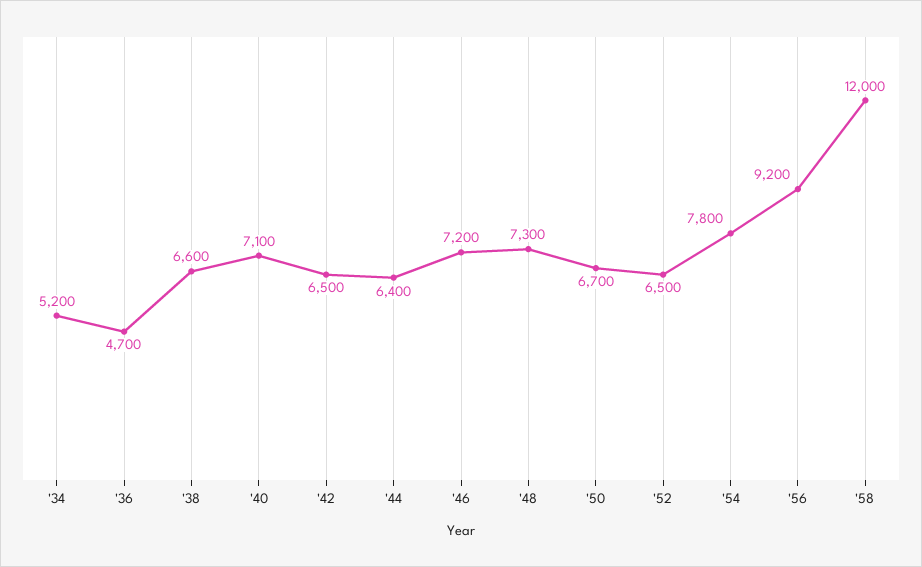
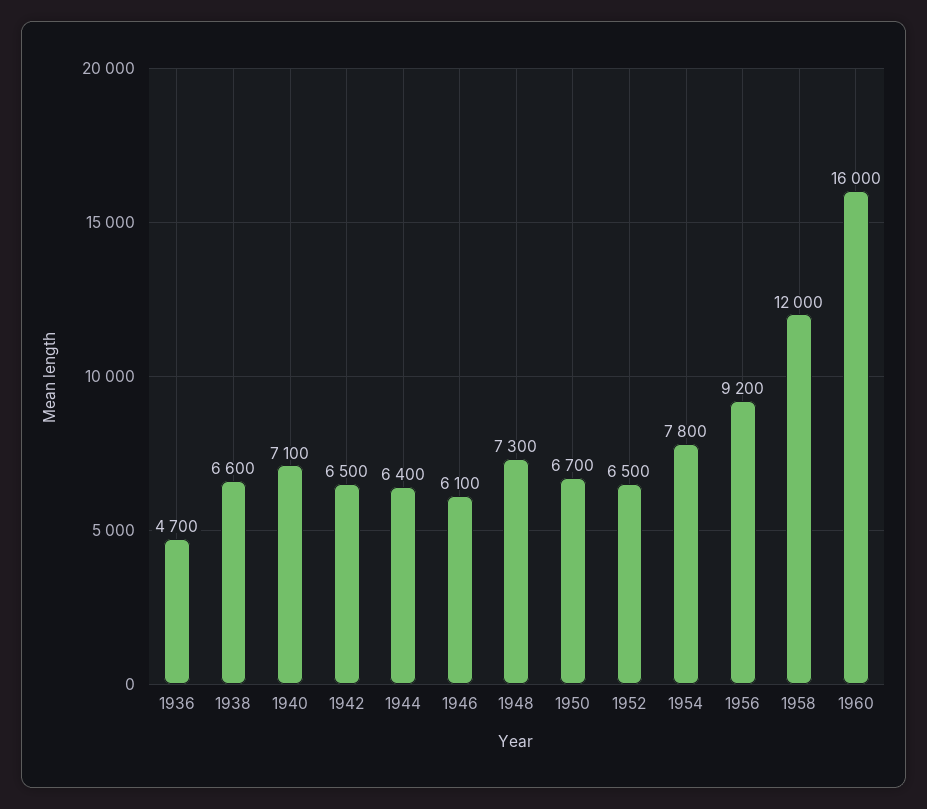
'34: 5200 -> none
'46: 7200 -> 6100
1960: none -> 16000

